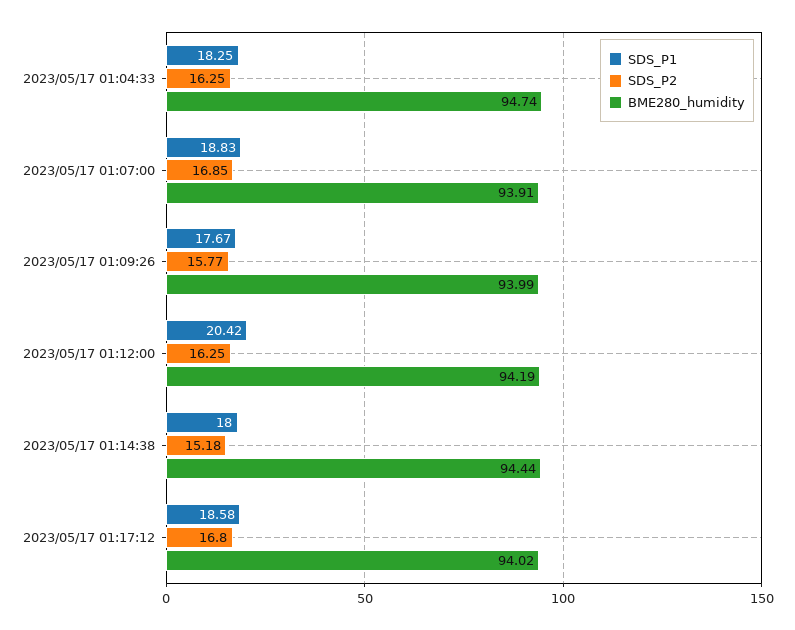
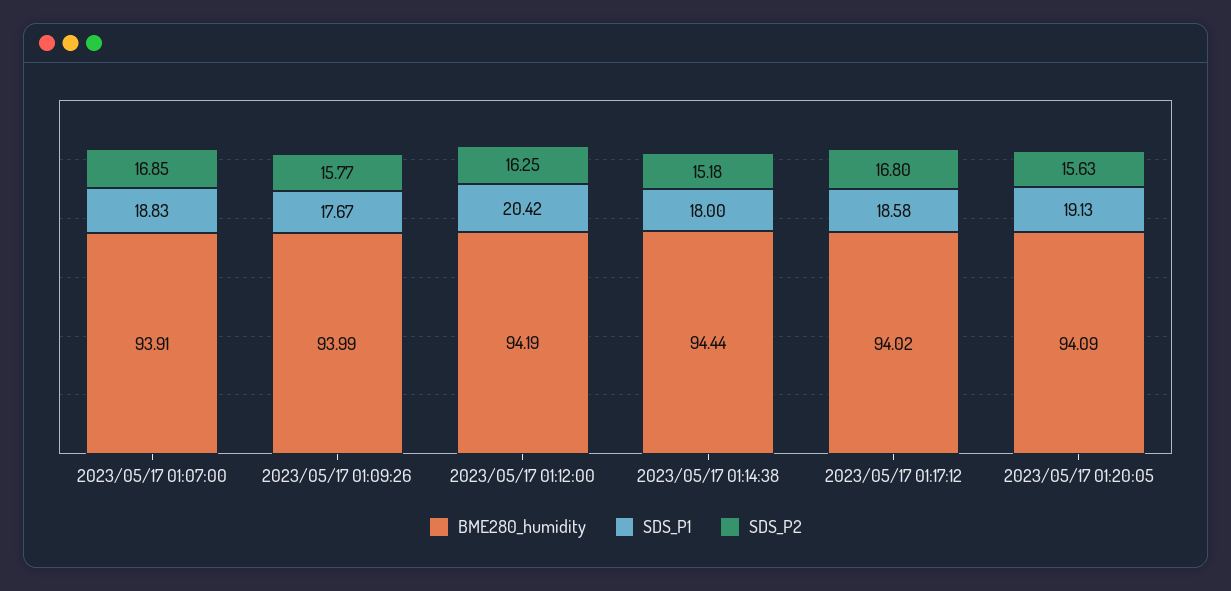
SDS_P1, 2023/05/17 01:04:33: 18.25 -> none
SDS_P2, 2023/05/17 01:04:33: 16.25 -> none
BME280_humidity, 2023/05/17 01:04:33: 94.74 -> none
BME280_humidity, 2023/05/17 01:20:05: none -> 94.09
SDS_P1, 2023/05/17 01:20:05: none -> 19.13
SDS_P2, 2023/05/17 01:20:05: none -> 15.63

